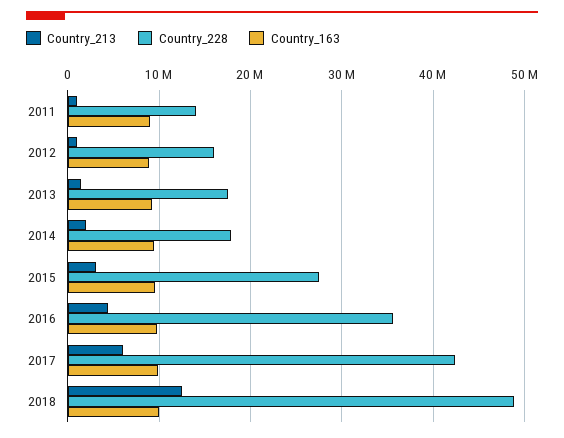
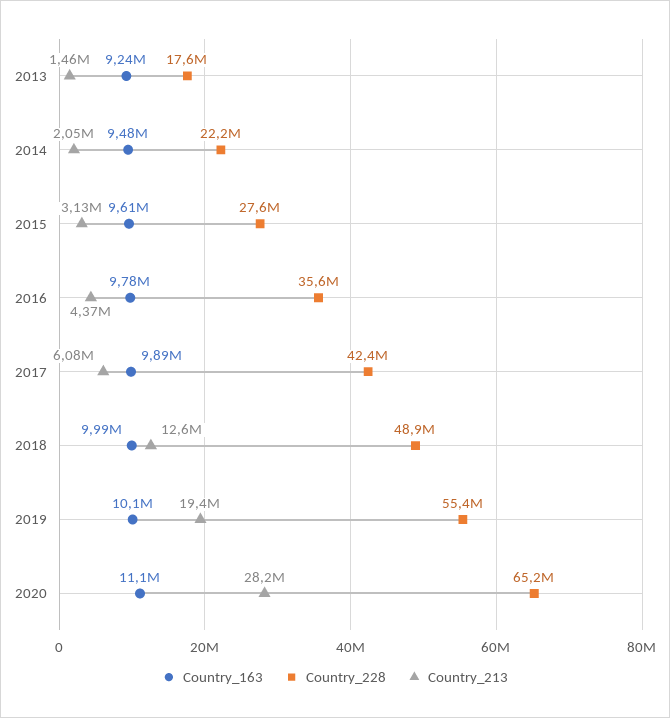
Country_213, 2011: 1000000 -> none
Country_228, 2011: 14000000 -> none
Country_163, 2011: 9000000 -> none
Country_213, 2012: 1000000 -> none
Country_228, 2012: 16000000 -> none
Country_163, 2012: 9000000 -> none
Country_228, 2014: 18000000 -> 22200000
Country_163, 2019: none -> 10100000
Country_228, 2019: none -> 55400000
Country_213, 2019: none -> 19400000
Country_163, 2020: none -> 11100000
Country_228, 2020: none -> 65200000
Country_213, 2020: none -> 28200000

